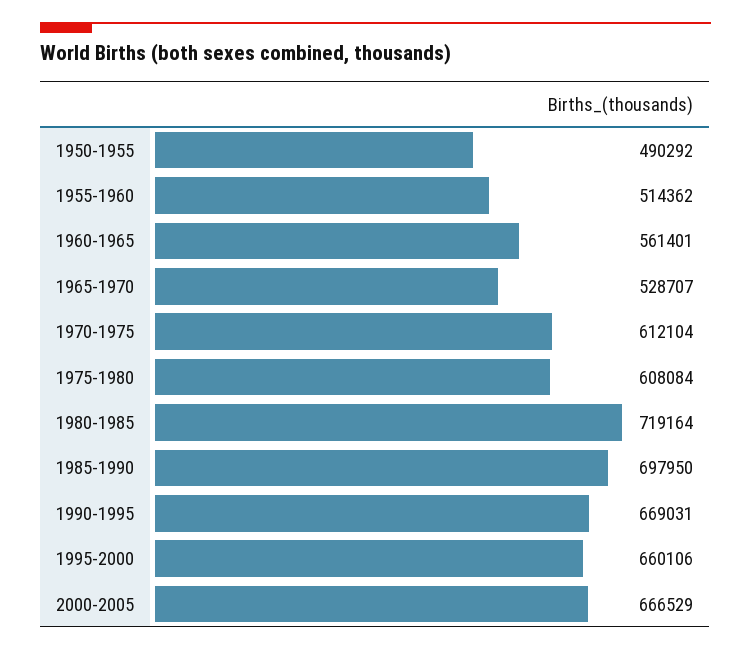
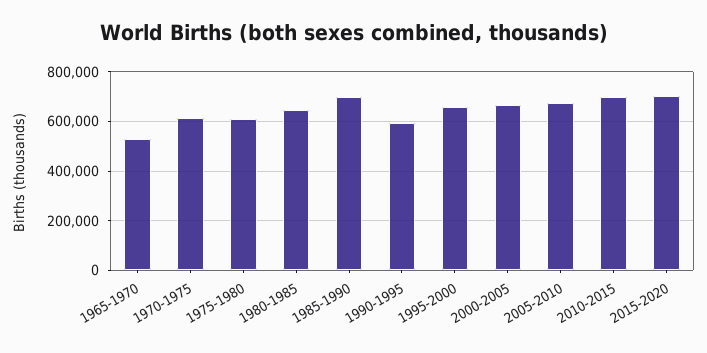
1950-1955: 490292 -> none
1955-1960: 514362 -> none
1960-1965: 561401 -> none
1980-1985: 719164 -> 650000
1990-1995: 669031 -> 600000
2005-2010: none -> 675000
2010-2015: none -> 700000
2015-2020: none -> 700000

